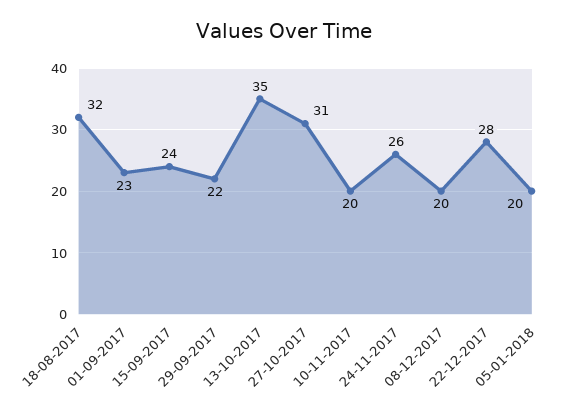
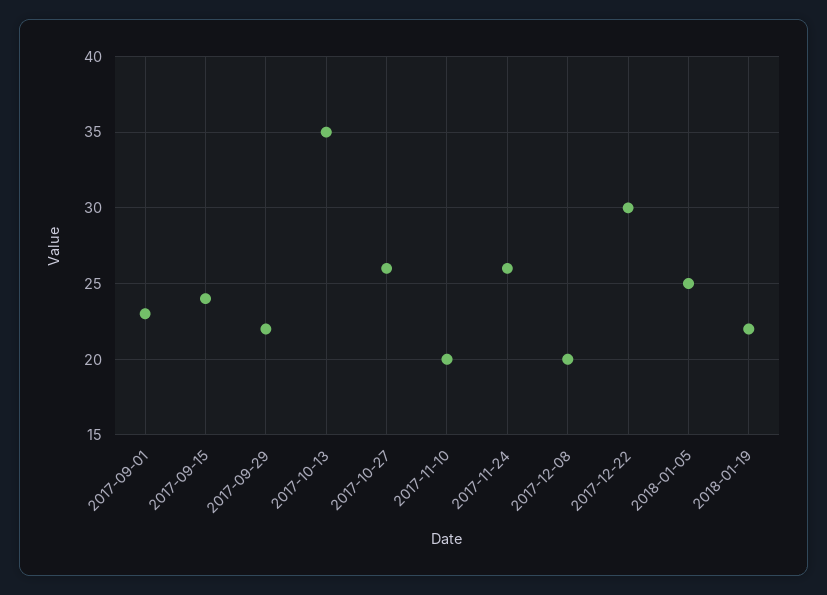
18-08-2017: 32 -> none
27-10-2017: 31 -> 26
22-12-2017: 28 -> 30
05-01-2018: 20 -> 25
2018-01-19: none -> 22

